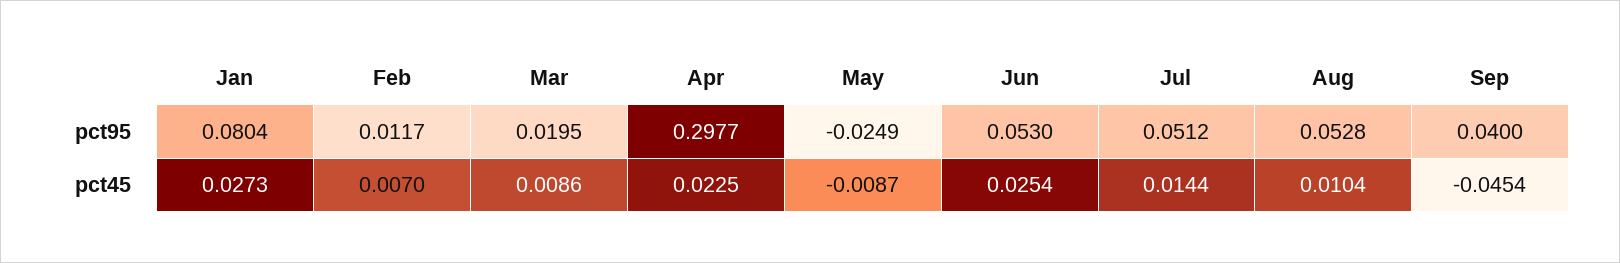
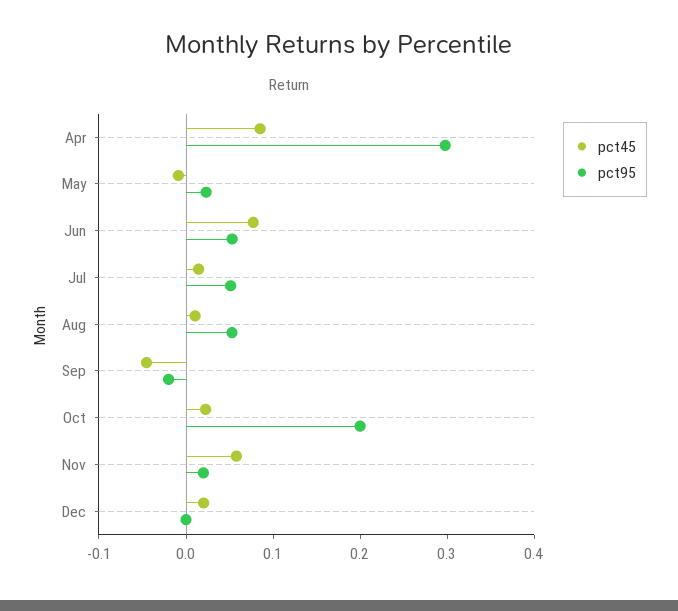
pct95, Jan: 0.0804 -> none
pct95, Feb: 0.0117 -> none
pct95, Mar: 0.0195 -> none
pct95, May: -0.0249 -> 0.02
pct95, Sep: 0.04 -> -0.02
pct45, Jan: 0.0273 -> none
pct45, Feb: 0.007 -> none
pct45, Mar: 0.0086 -> none
pct45, Apr: 0.0225 -> 0.08
pct45, Jun: 0.0254 -> 0.08
pct45, Oct: none -> 0.02
pct95, Oct: none -> 0.2
pct45, Nov: none -> 0.06
pct95, Nov: none -> 0.02
pct45, Dec: none -> 0.02
pct95, Dec: none -> 0

